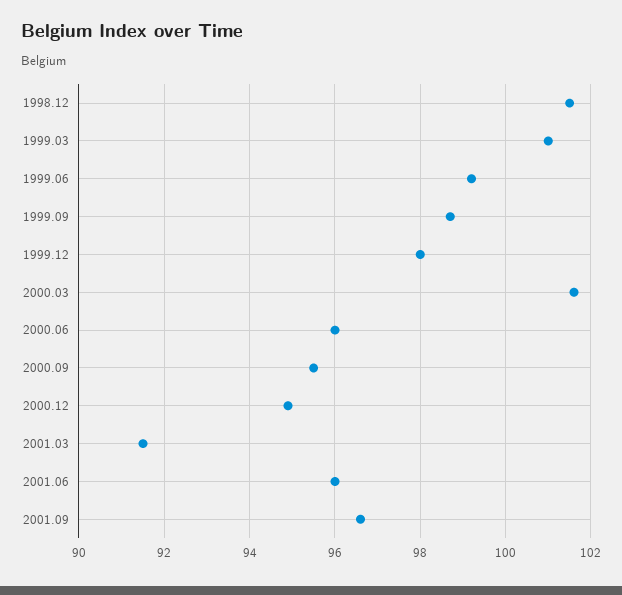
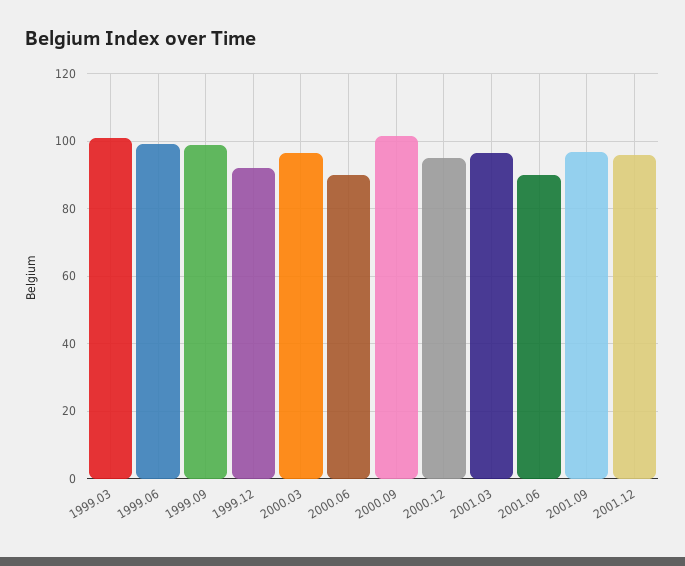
1998.12: 101.5 -> none
1999.12: 98 -> 92
2000.03: 101.5 -> 96
2000.06: 96 -> 90
2000.09: 95.5 -> 102
2001.03: 91.5 -> 96
2001.06: 96 -> 90
2001.12: none -> 96

